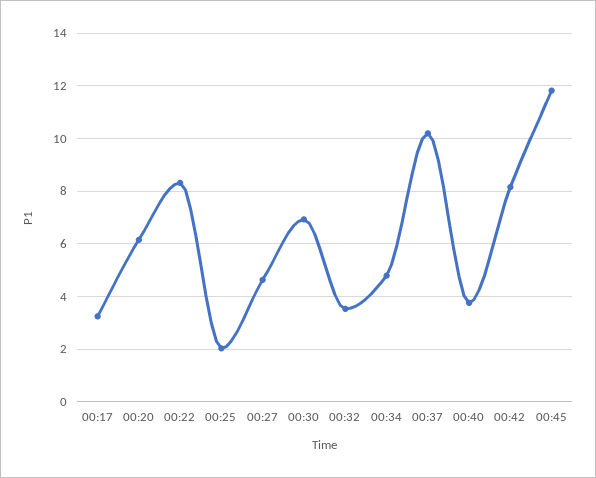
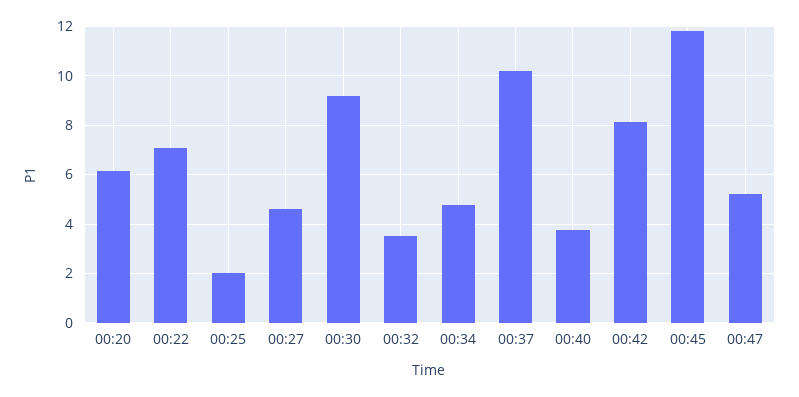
00:17: 3.25 -> none
00:22: 8.25 -> 7
00:30: 7 -> 9.25
00:47: none -> 5.25

